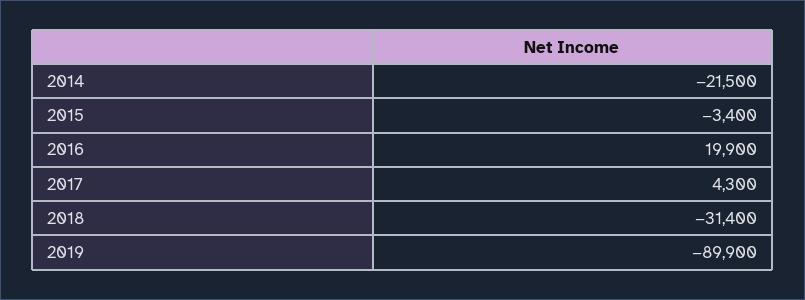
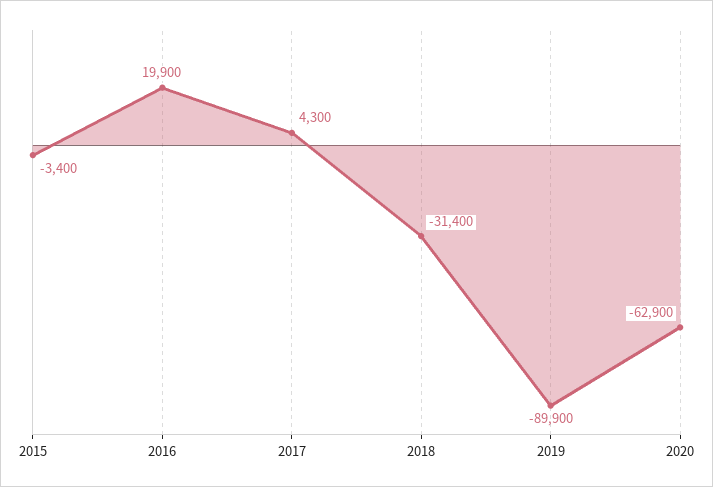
2014: -21500 -> none
2020: none -> -62900

